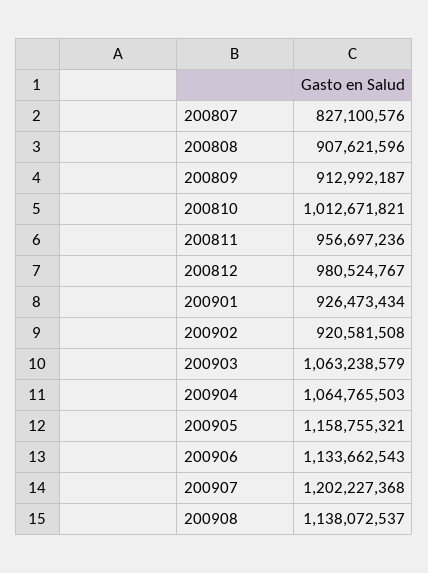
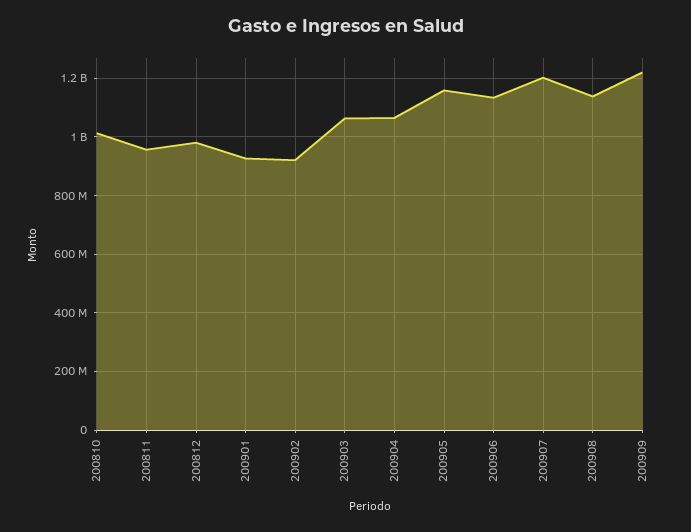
200807: 827100576 -> none
200808: 907621596 -> none
200809: 912992187 -> none
200909: none -> 1225000000

